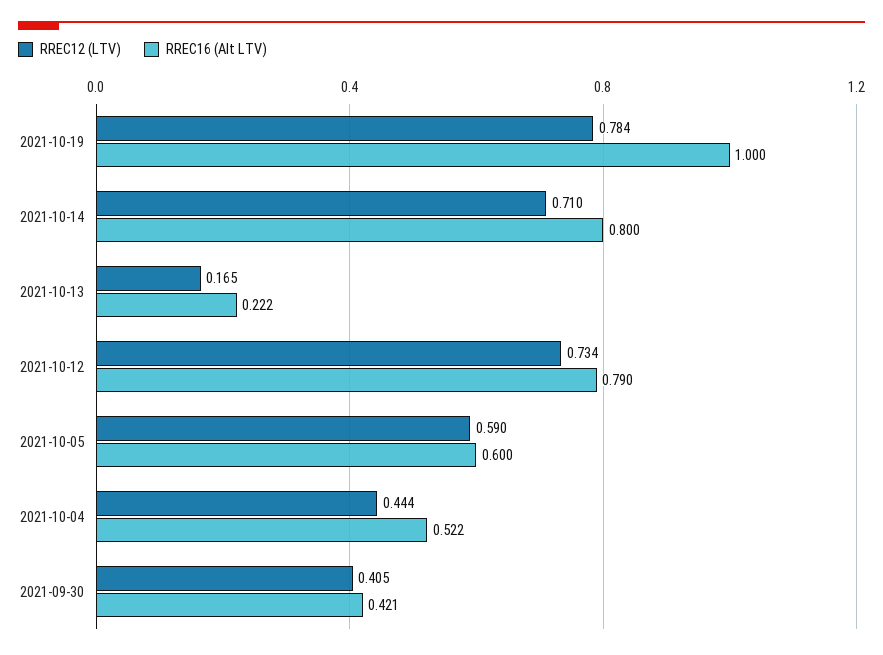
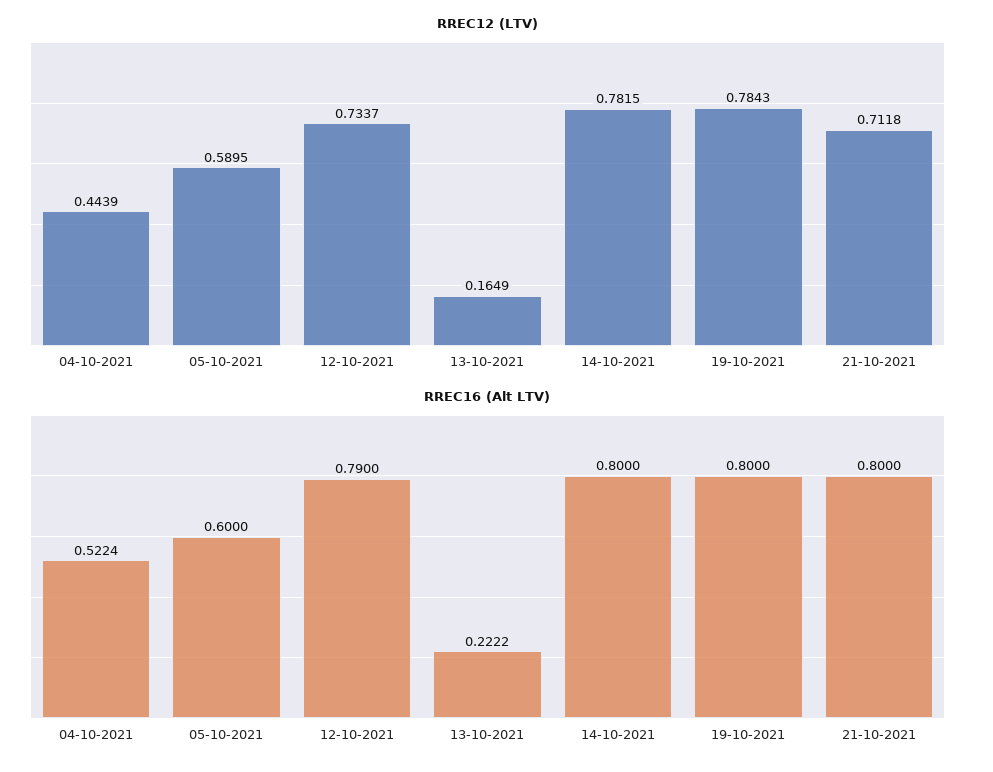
RREC16 (Alt LTV), 2021-10-19: 1 -> 0.8
RREC12 (LTV), 2021-10-14: 0.71 -> 0.7815
RREC12 (LTV), 2021-09-30: 0.405 -> none
RREC16 (Alt LTV), 2021-09-30: 0.421 -> none
RREC12 (LTV), 21-10-2021: none -> 0.7118
RREC16 (Alt LTV), 21-10-2021: none -> 0.8

